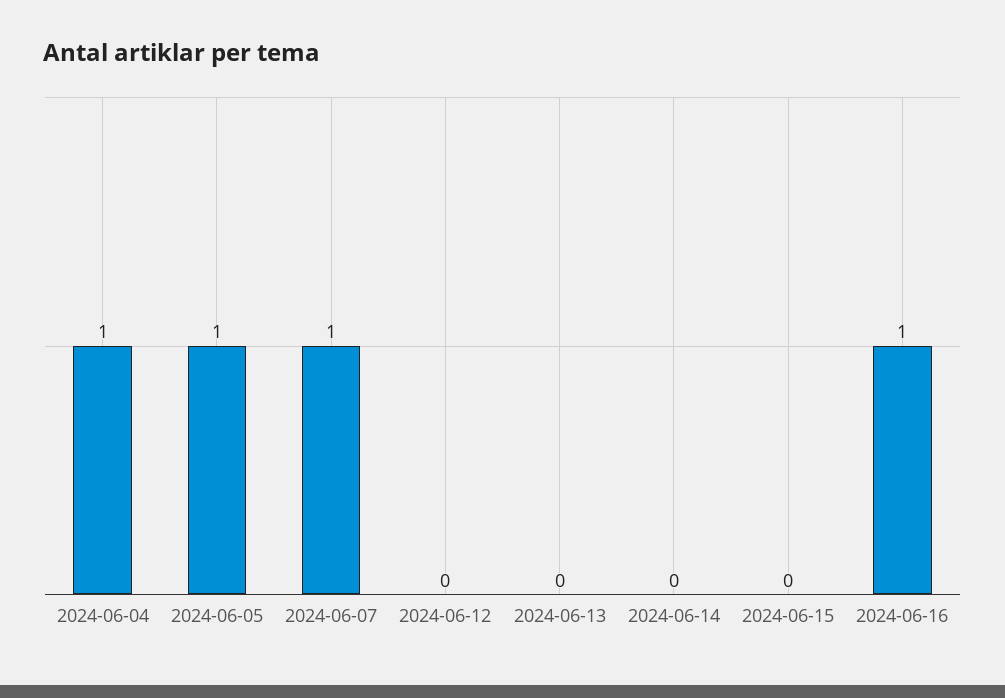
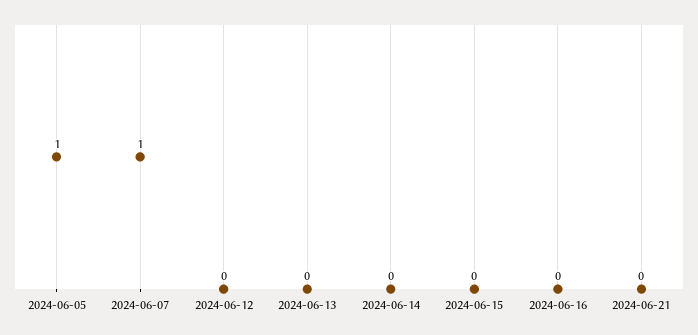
2024-06-04: 1 -> none
2024-06-16: 1 -> 0
2024-06-21: none -> 0

